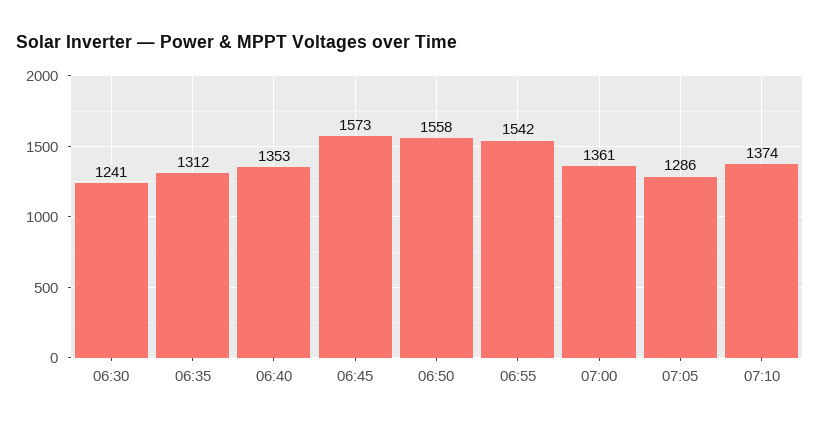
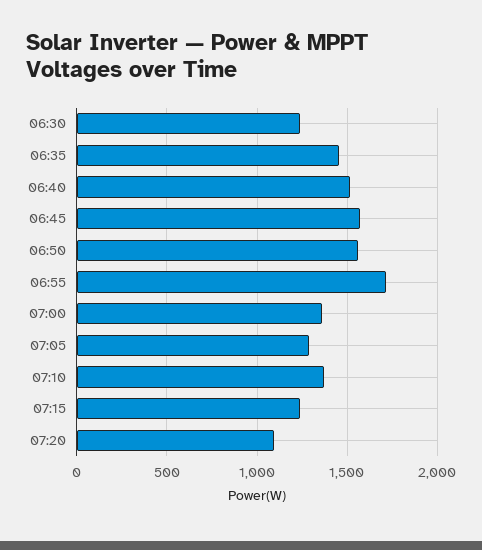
06:35: 1312 -> 1450
06:40: 1353 -> 1500
06:55: 1542 -> 1700
07:15: none -> 1250
07:20: none -> 1100

